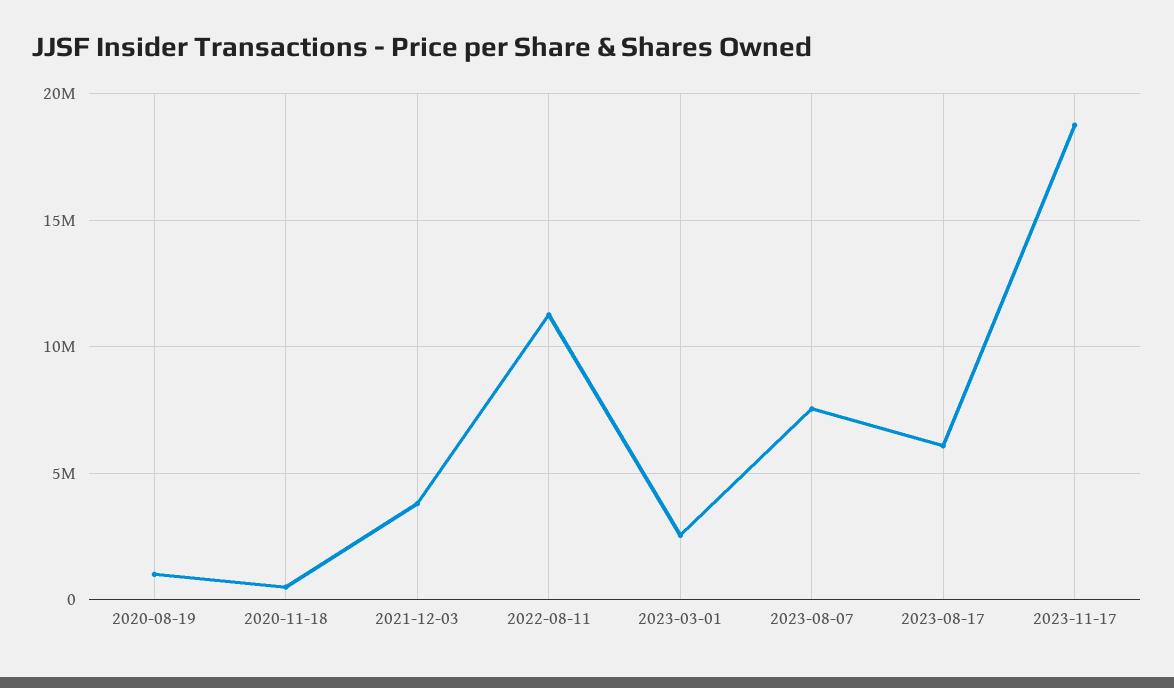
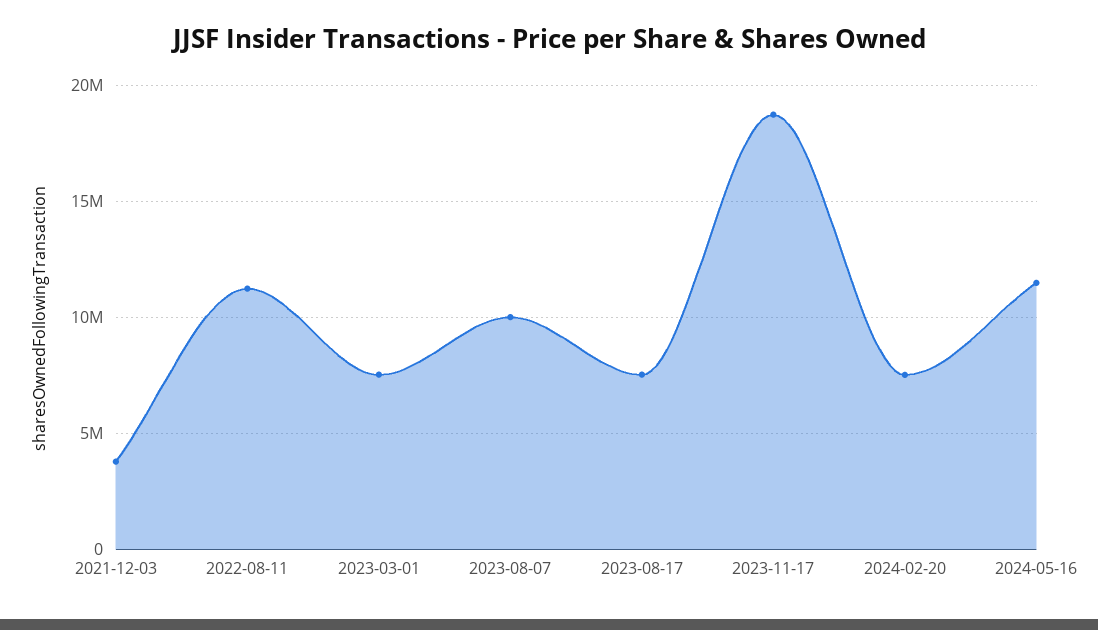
2020-08-19: 1000000 -> none
2020-11-18: 500000 -> none
2023-03-01: 2500000 -> 7500000
2023-08-07: 7500000 -> 10000000
2023-08-17: 6000000 -> 7500000
2024-02-20: none -> 7500000
2024-05-16: none -> 11500000

